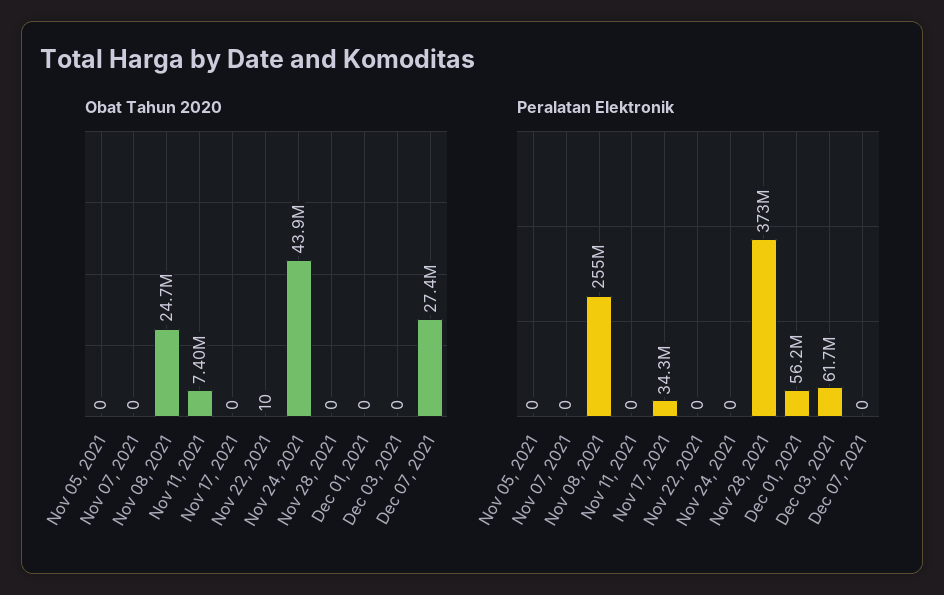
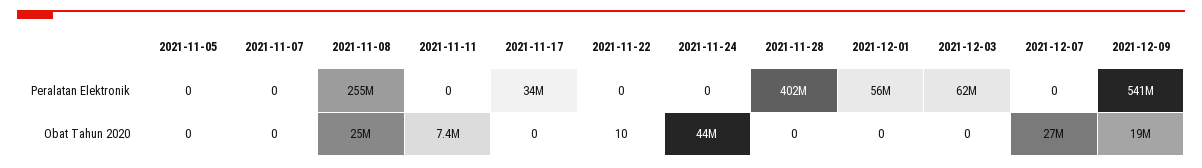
Peralatan Elektronik, Nov 28, 2021: 373000000 -> 402000000
Peralatan Elektronik, 2021-12-09: none -> 541000000
Obat Tahun 2020, 2021-12-09: none -> 19000000

